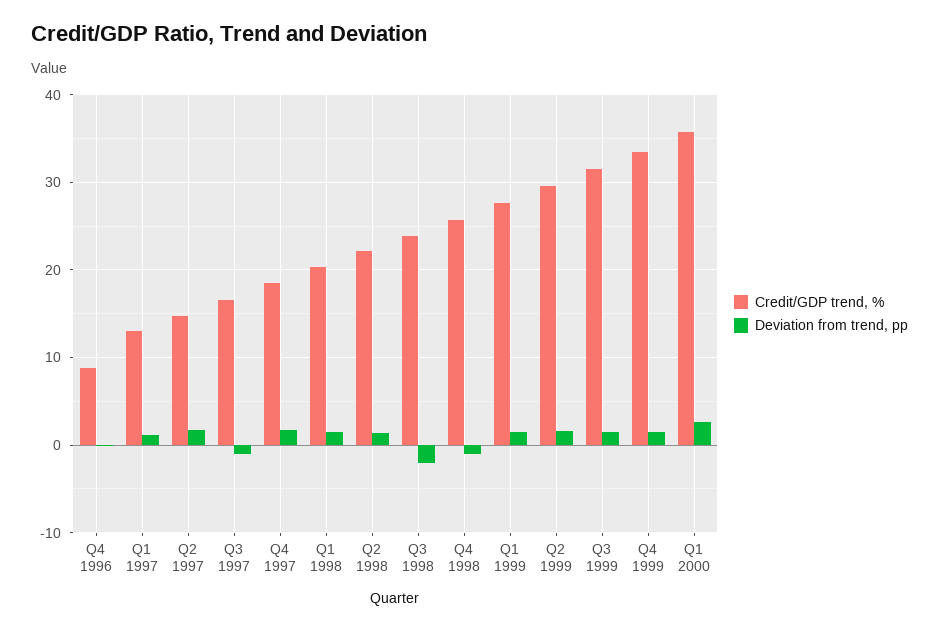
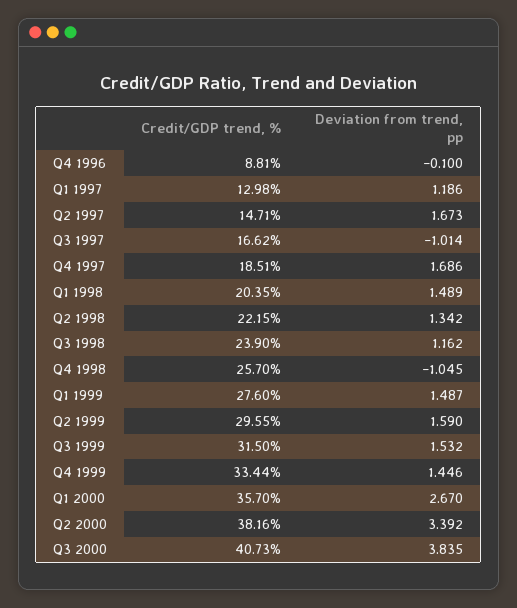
Deviation from trend, pp, Q3 1998: -2 -> 1.162
Credit/GDP trend, %, Q2 2000: none -> 38.16
Deviation from trend, pp, Q2 2000: none -> 3.392
Credit/GDP trend, %, Q3 2000: none -> 40.73
Deviation from trend, pp, Q3 2000: none -> 3.835

